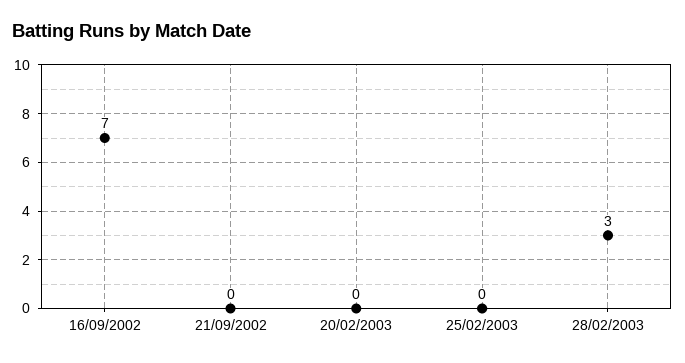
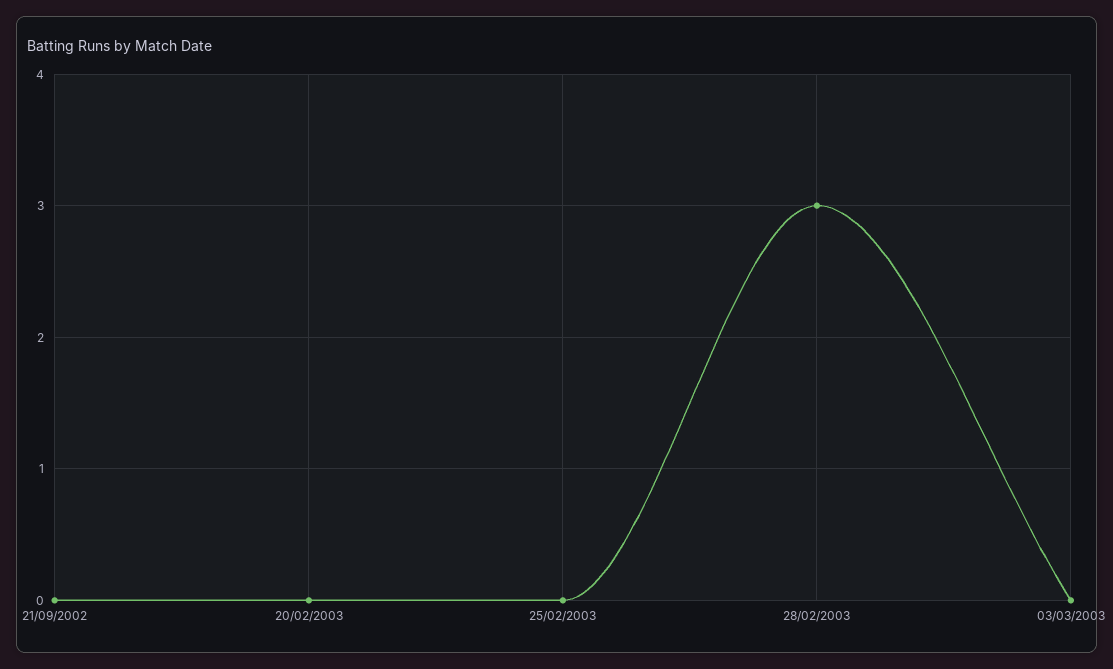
16/09/2002: 7 -> none
03/03/2003: none -> 0

